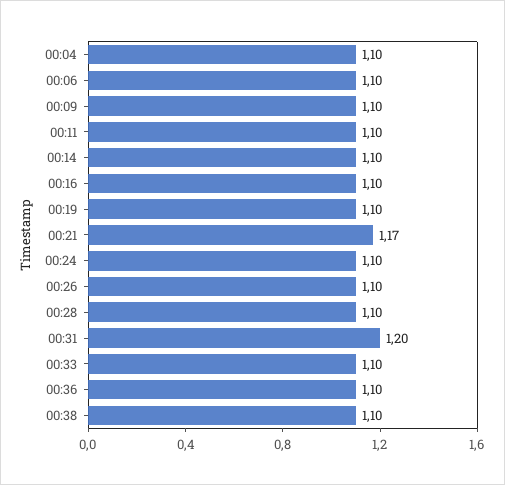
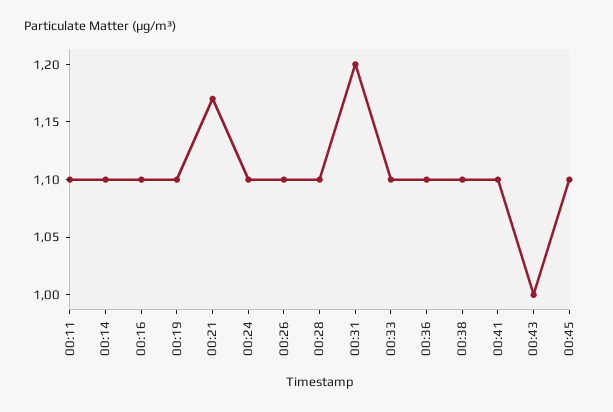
00:04: 1.1 -> none
00:06: 1.1 -> none
00:09: 1.1 -> none
00:41: none -> 1.1
00:43: none -> 1
00:45: none -> 1.1

